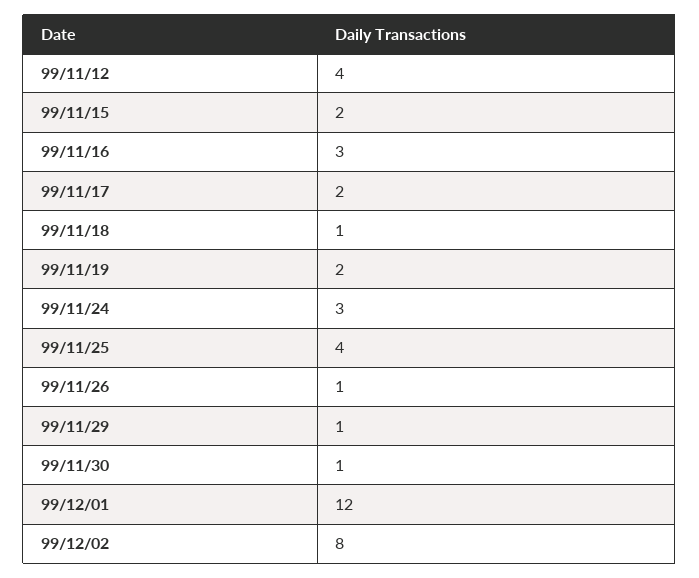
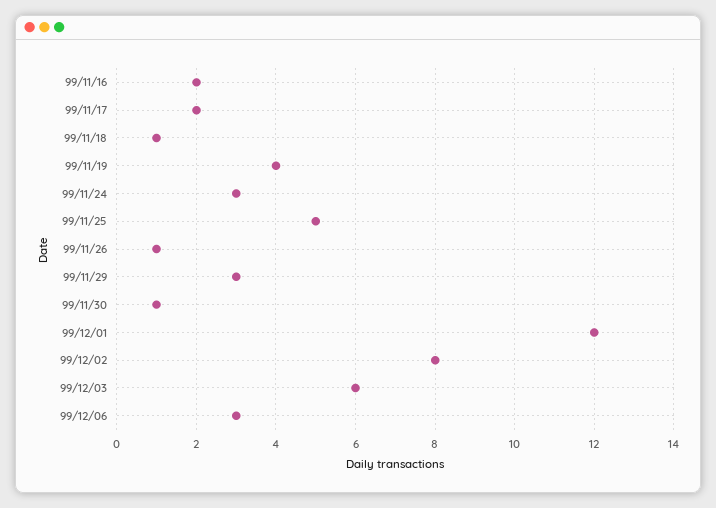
99/11/12: 4 -> none
99/11/15: 2 -> none
99/11/16: 3 -> 2
99/11/19: 2 -> 4
99/11/25: 4 -> 5
99/11/29: 1 -> 3
99/12/03: none -> 6
99/12/06: none -> 3

